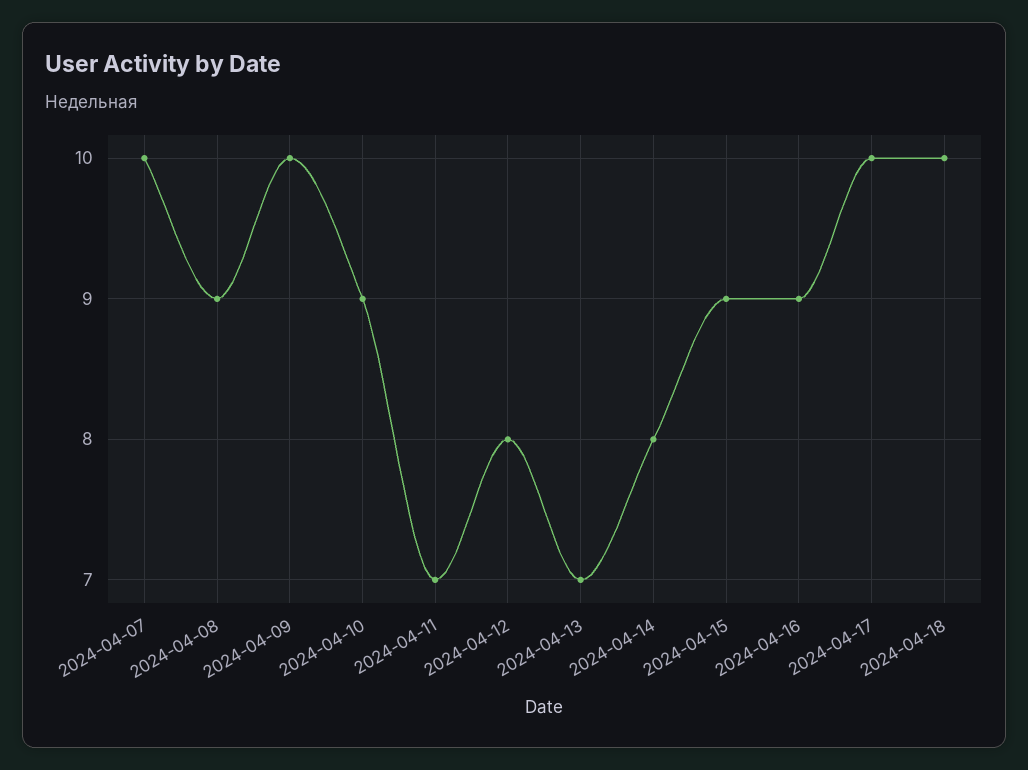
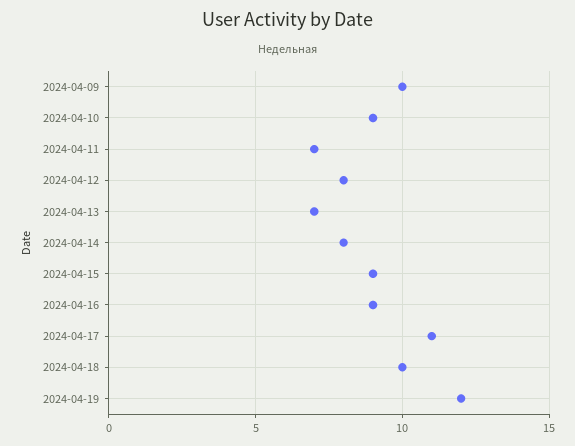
2024-04-07: 10 -> none
2024-04-08: 9 -> none
2024-04-17: 10 -> 11
2024-04-19: none -> 12

